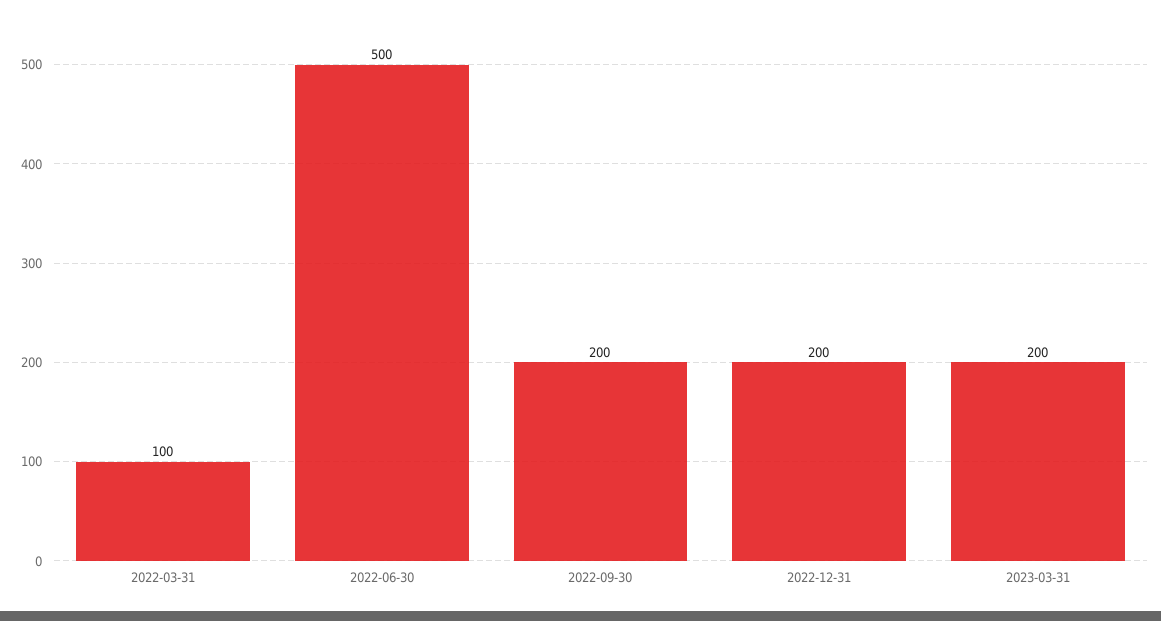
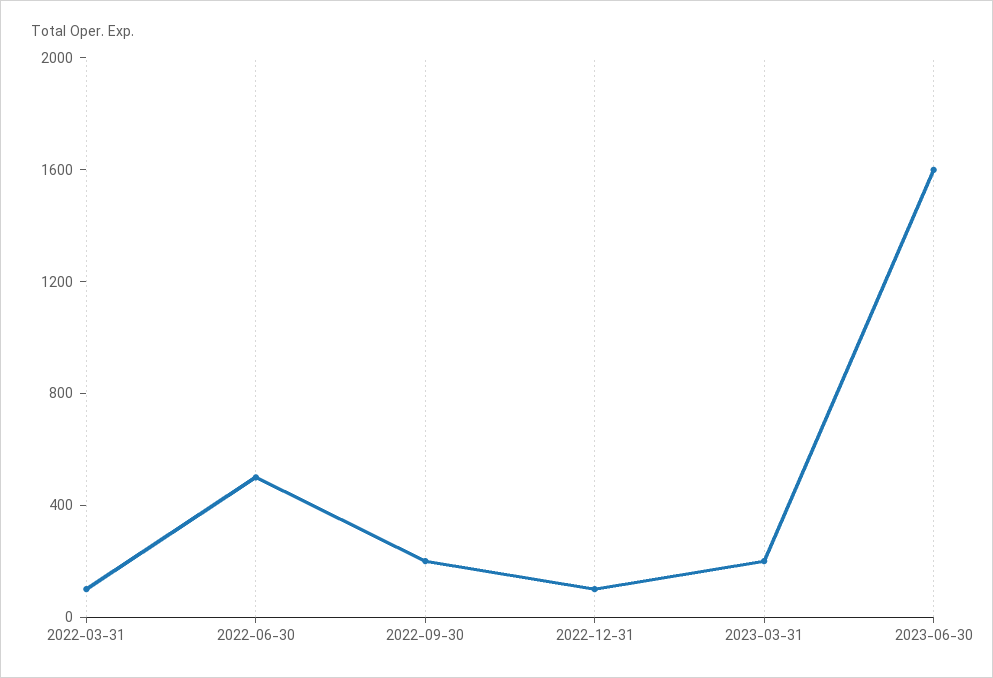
2022-12-31: 200 -> 100
2023-06-30: none -> 1600

